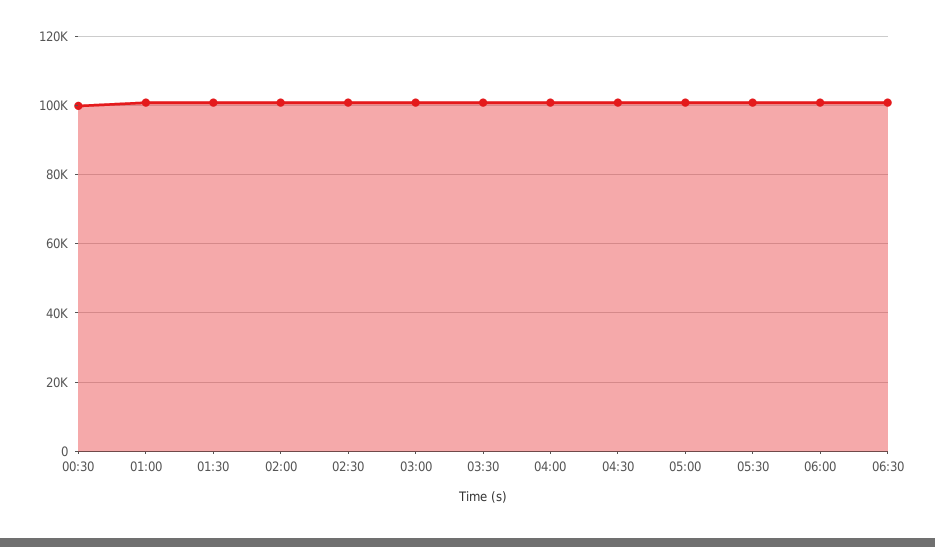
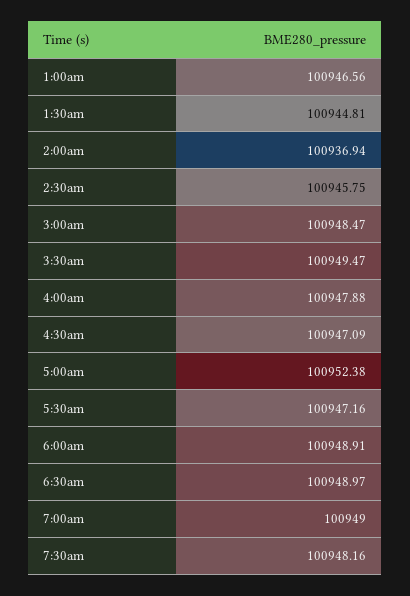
00:30: 100000 -> none
7:00am: none -> 100949
7:30am: none -> 100948.16

